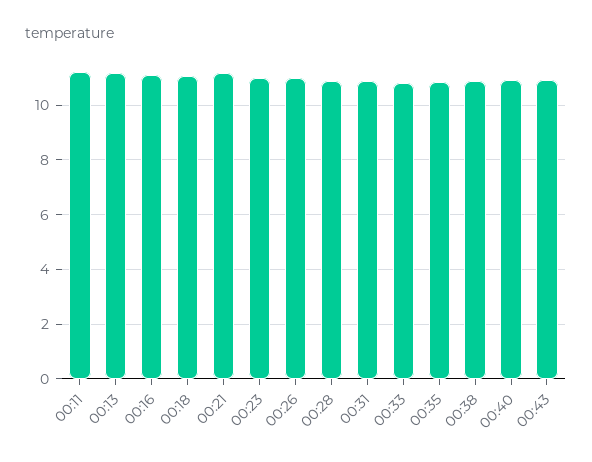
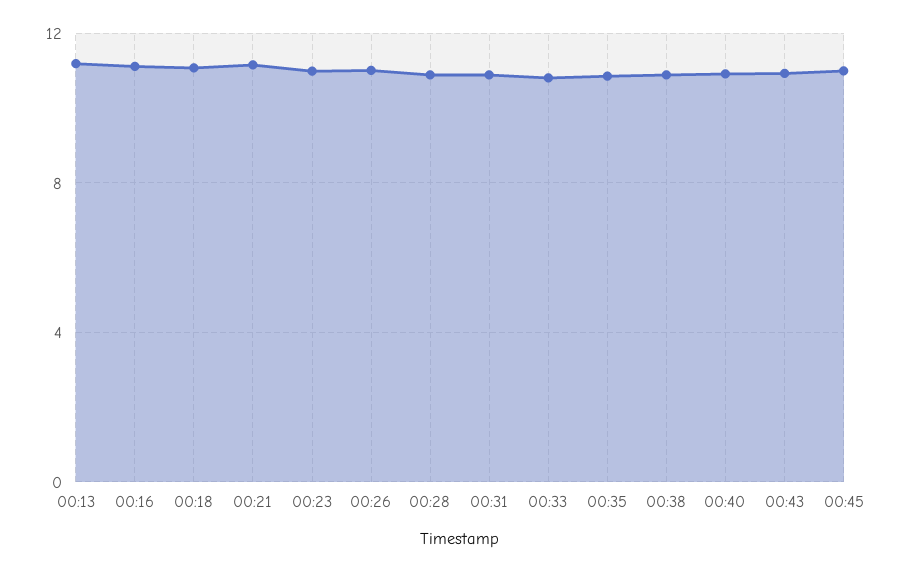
00:11: 11.25 -> none
00:45: none -> 11

